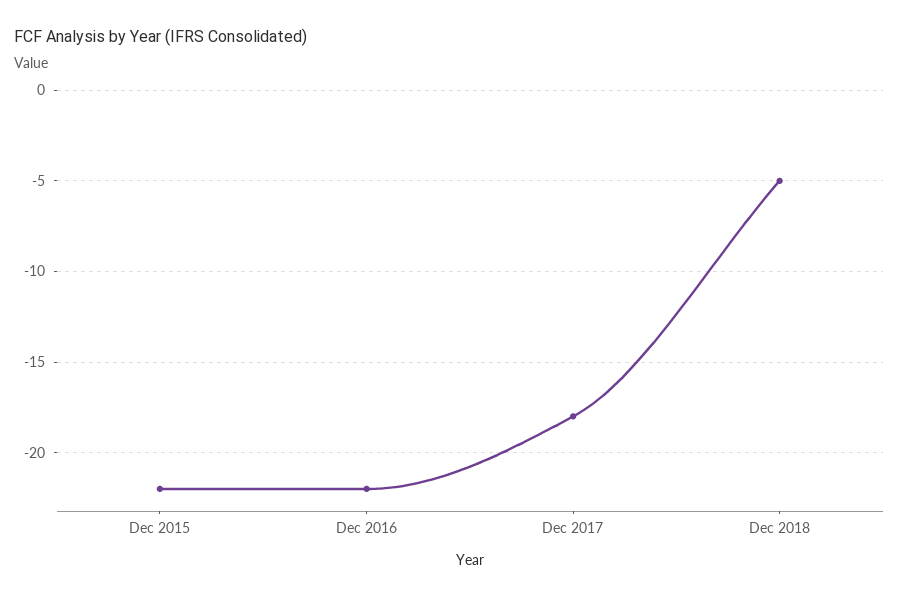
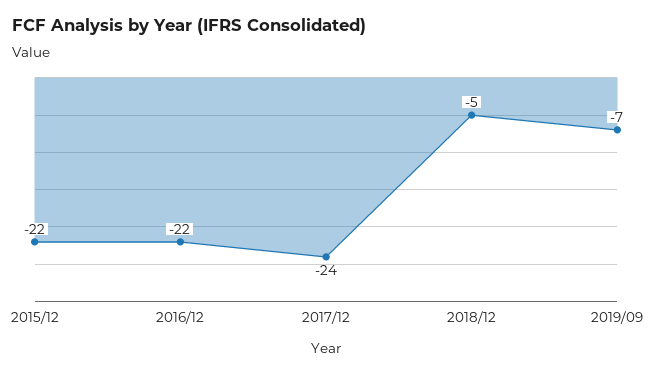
Dec 2017: -18 -> -24
2019/09: none -> -7

